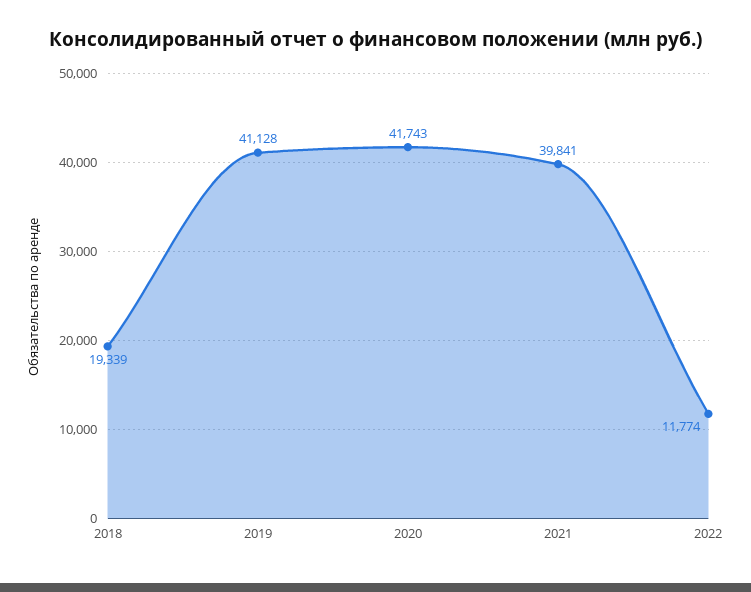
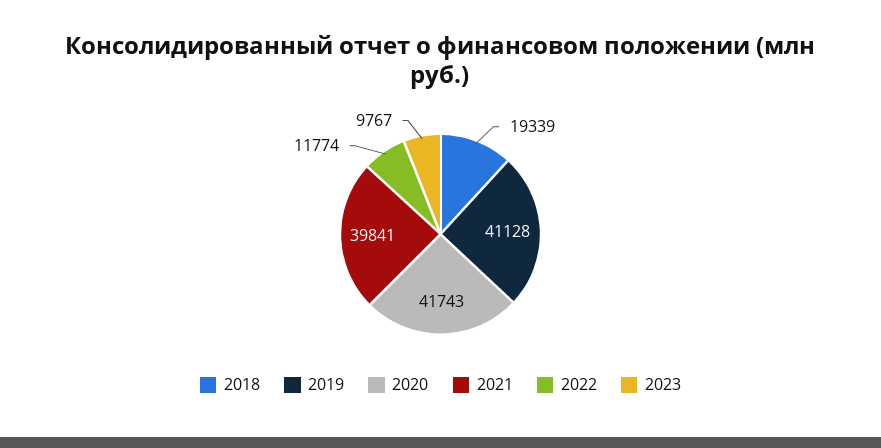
2023: none -> 9767

